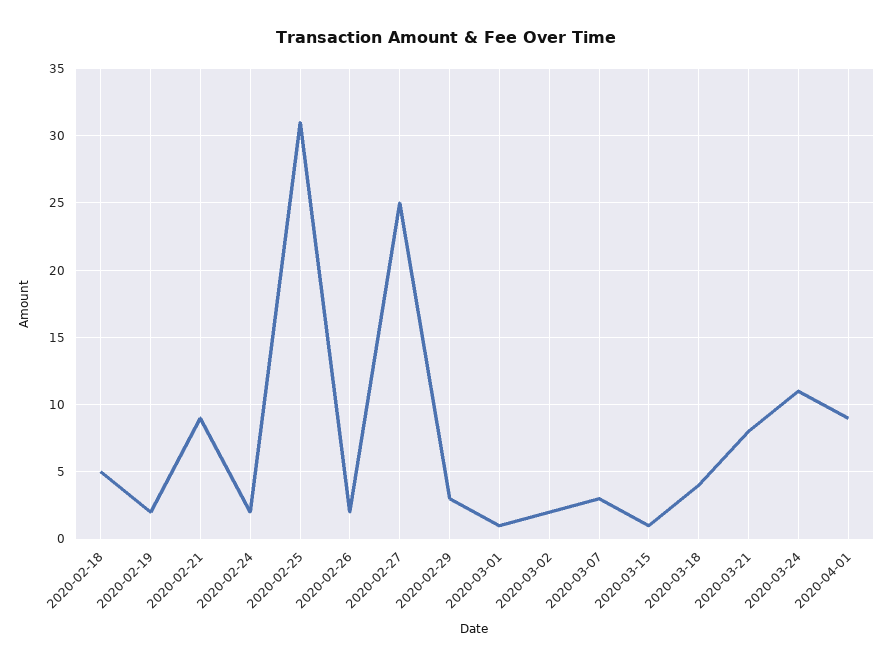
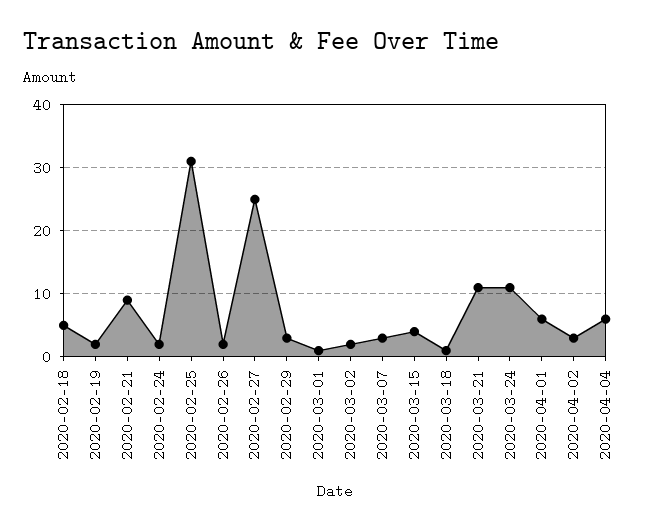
2020-03-15: 1 -> 4
2020-03-18: 4 -> 1
2020-03-21: 8 -> 11
2020-04-01: 9 -> 6
2020-04-02: none -> 3
2020-04-04: none -> 6

